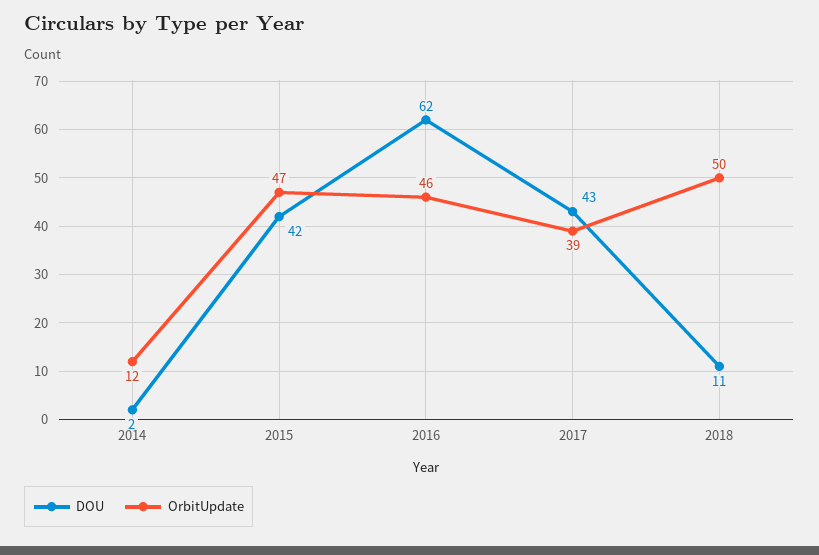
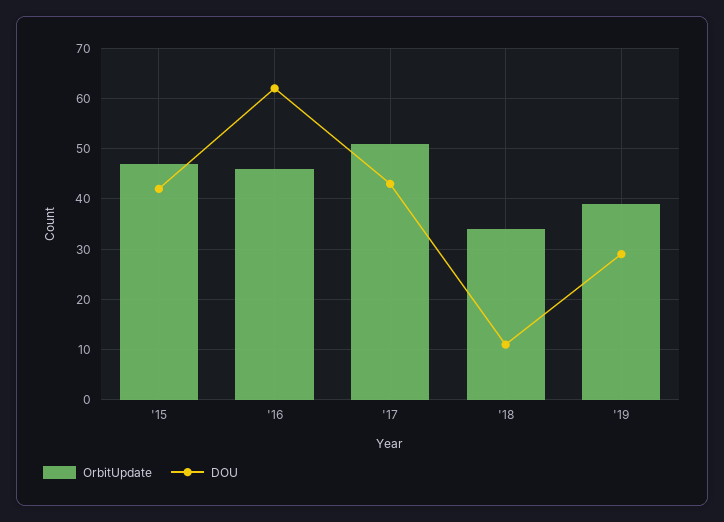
DOU, 2014: 2 -> none
OrbitUpdate, 2014: 12 -> none
OrbitUpdate, 2017: 39 -> 50
OrbitUpdate, 2018: 50 -> 35
OrbitUpdate, '19: none -> 40
DOU, '19: none -> 30

